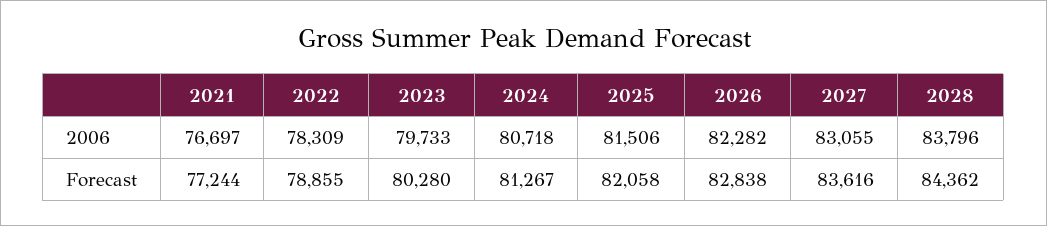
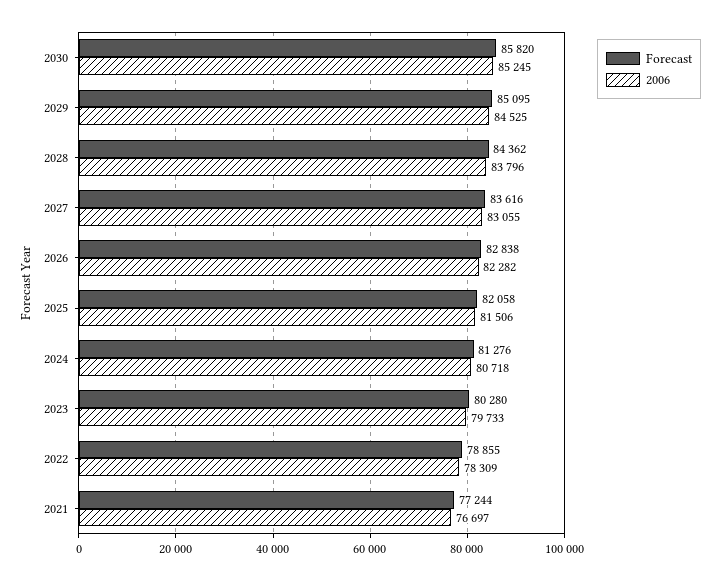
Forecast, 2024: 81267 -> 81276
Forecast, 2030: none -> 85820
2006, 2030: none -> 85245
Forecast, 2029: none -> 85095
2006, 2029: none -> 84525

